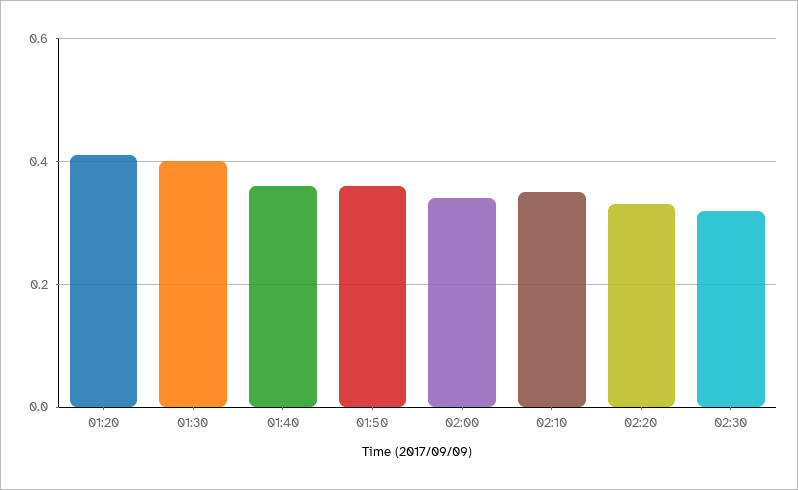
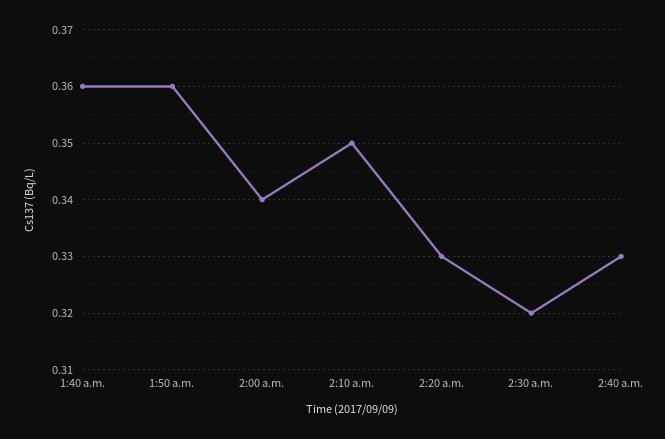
01:20: 0.4 -> none
01:30: 0.4 -> none
2:40 a.m.: none -> 0.33

